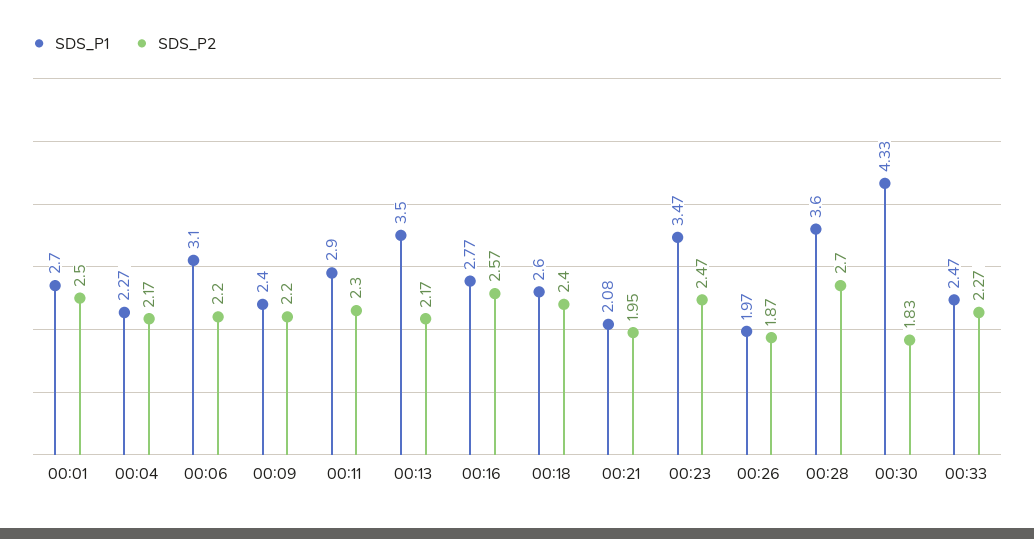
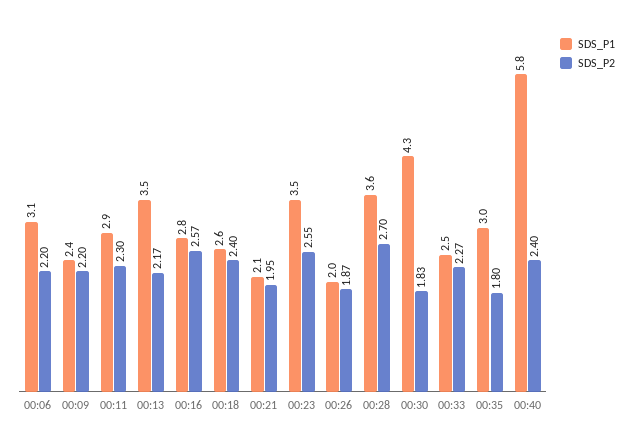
SDS_P1, 00:01: 2.7 -> none
SDS_P2, 00:01: 2.5 -> none
SDS_P1, 00:04: 2.27 -> none
SDS_P2, 00:04: 2.17 -> none
SDS_P2, 00:23: 2.47 -> 2.55
SDS_P1, 00:35: none -> 3
SDS_P2, 00:35: none -> 1.8
SDS_P1, 00:40: none -> 5.8
SDS_P2, 00:40: none -> 2.4

